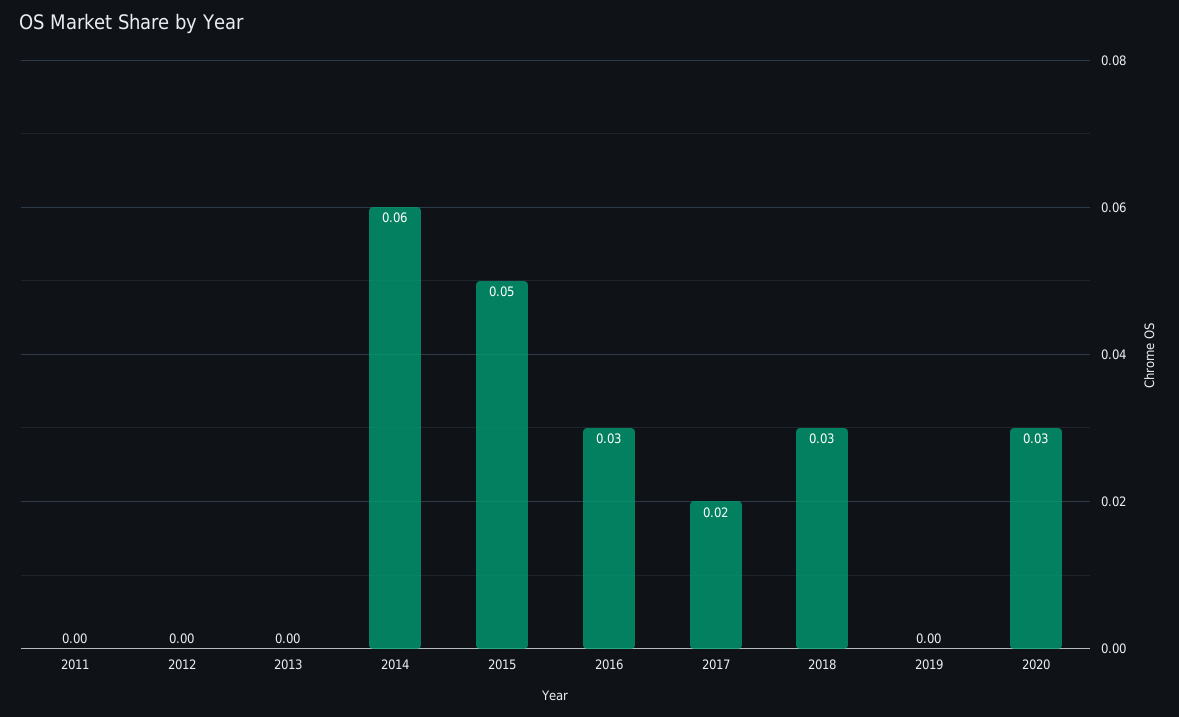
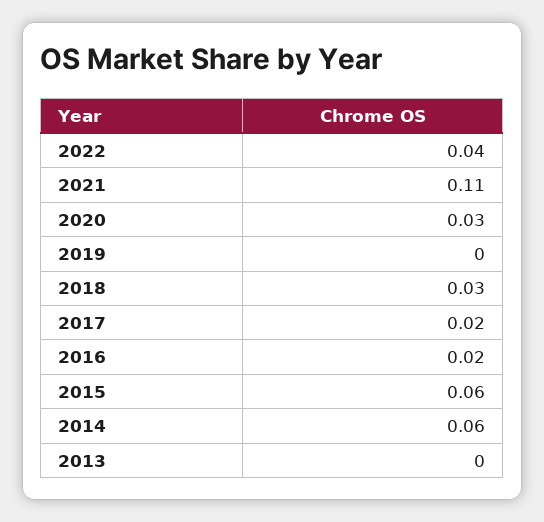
2011: 0 -> none
2012: 0 -> none
2015: 0.05 -> 0.06
2016: 0.03 -> 0.02
2022: none -> 0.04
2021: none -> 0.11

